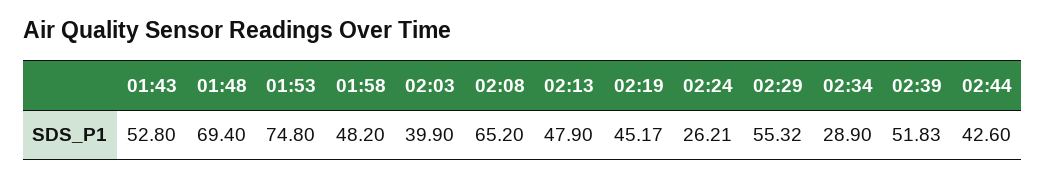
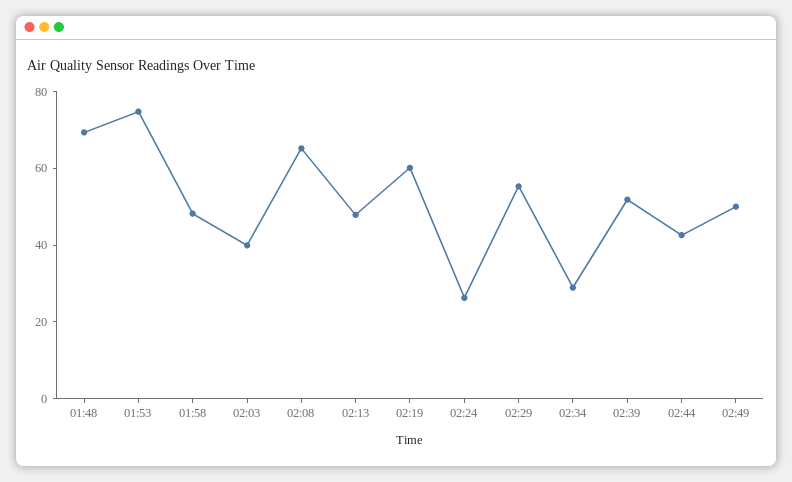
01:43: 52.8 -> none
02:19: 45.17 -> 60
02:49: none -> 50

